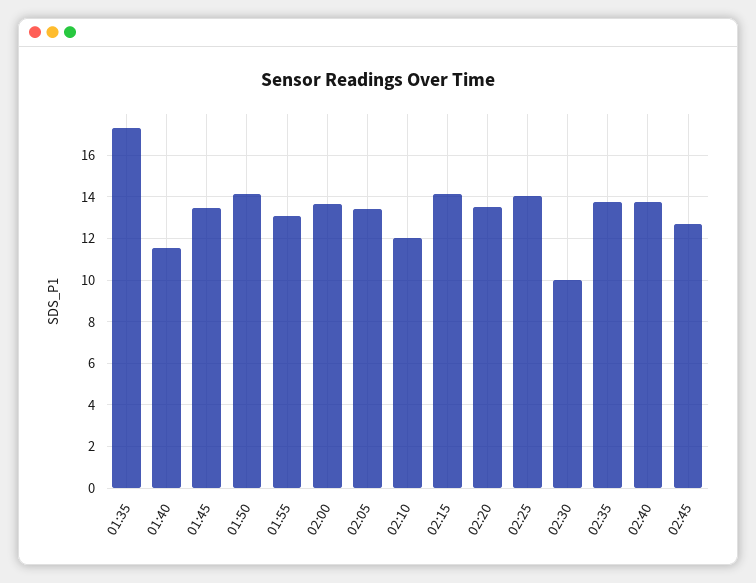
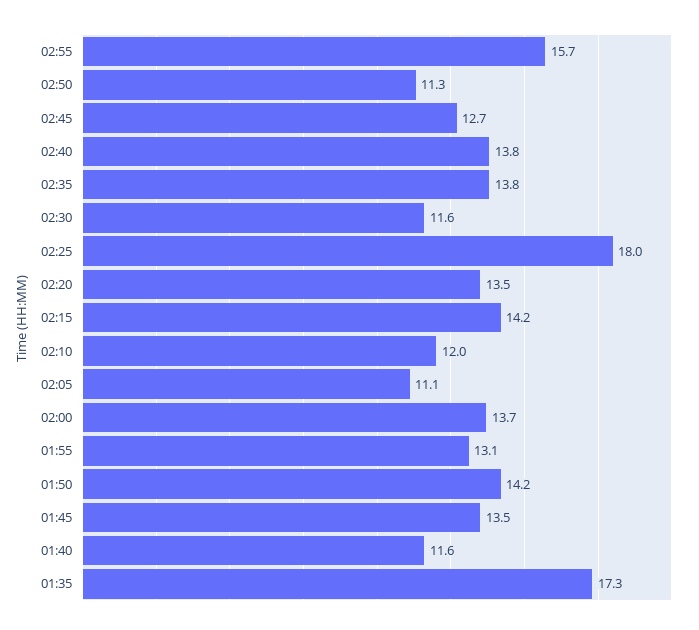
02:05: 13.5 -> 11.1
02:25: 14 -> 18
02:30: 10 -> 11.6
02:55: none -> 15.7
02:50: none -> 11.3

